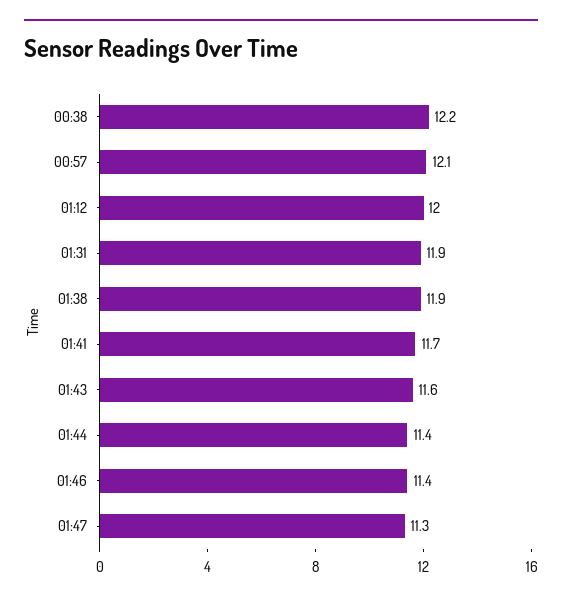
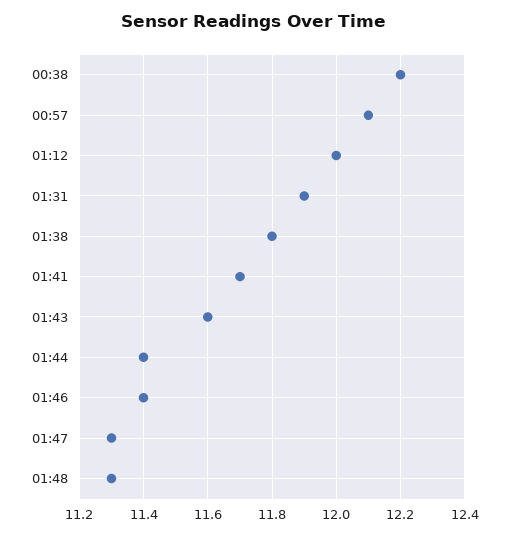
01:38: 11.9 -> 11.8
01:48: none -> 11.3

